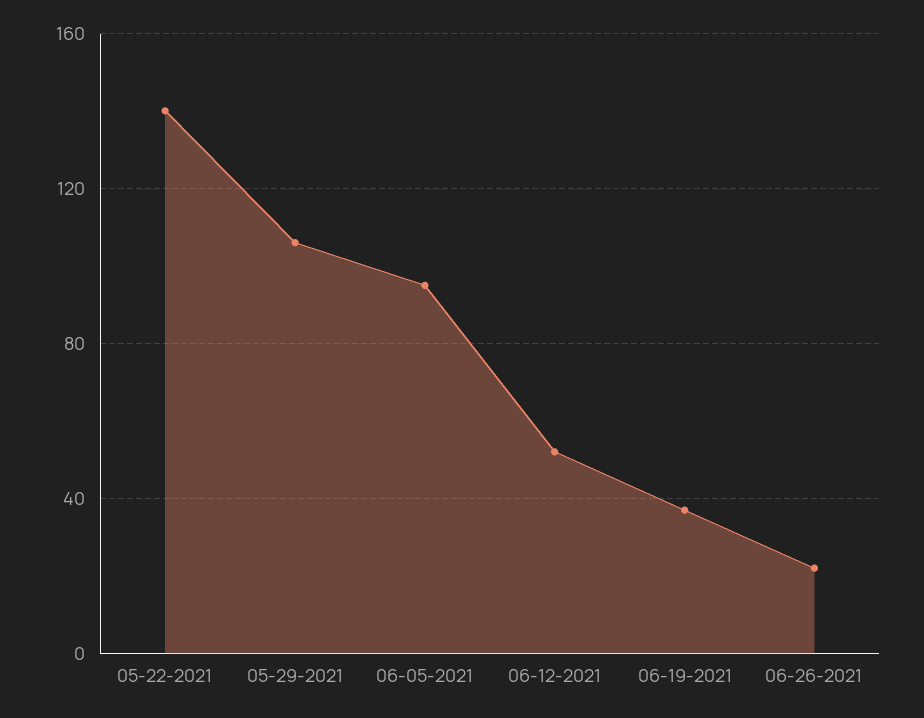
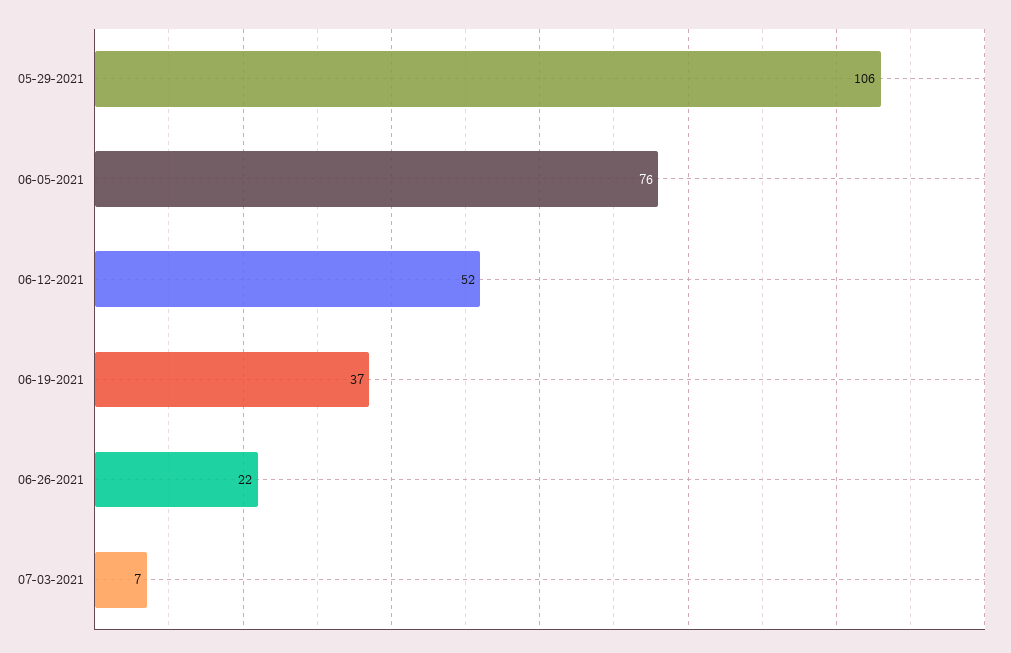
05-22-2021: 140 -> none
06-05-2021: 95 -> 76
07-03-2021: none -> 7

